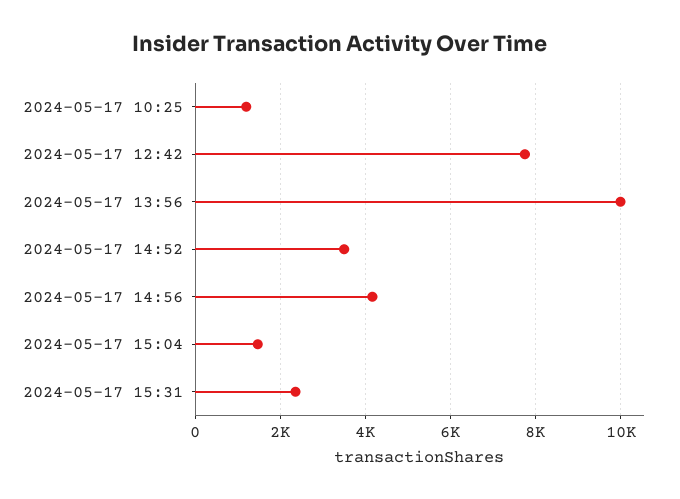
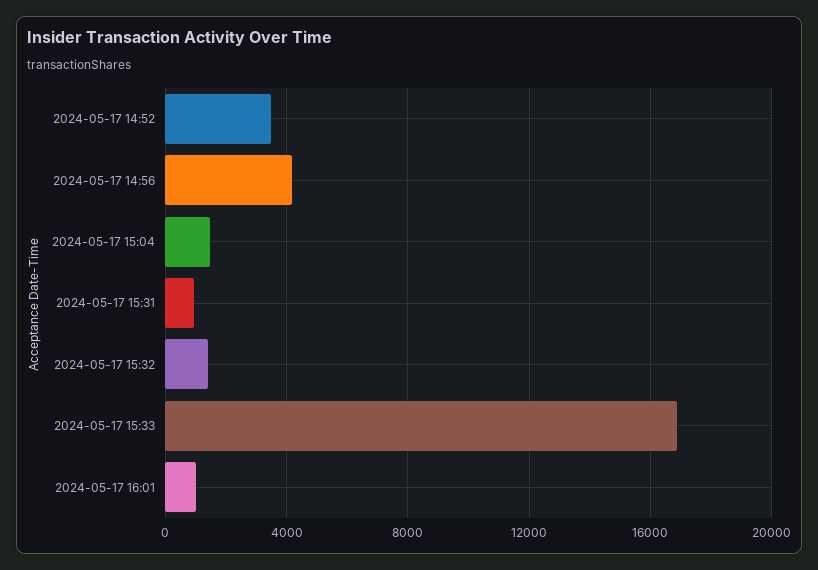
2024-05-17 10:25: 1200 -> none
2024-05-17 12:42: 7800 -> none
2024-05-17 13:56: 10000 -> none
2024-05-17 15:31: 2400 -> 1000
2024-05-17 15:32: none -> 1500
2024-05-17 15:33: none -> 17000
2024-05-17 16:01: none -> 1000

